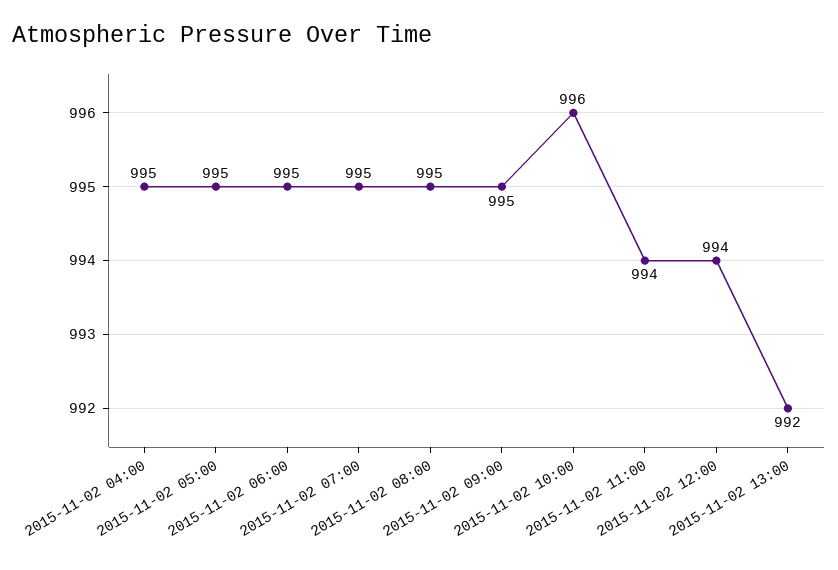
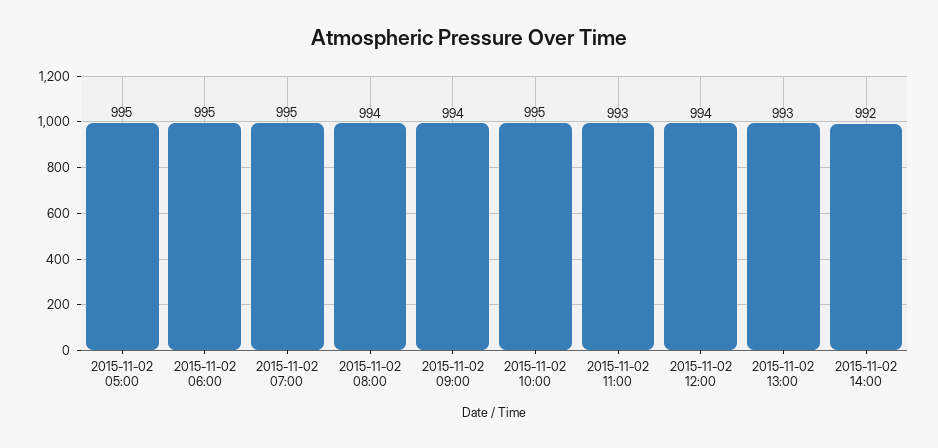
2015-11-02 04:00: 995 -> none
2015-11-02 08:00: 995 -> 994
2015-11-02 09:00: 995 -> 994
2015-11-02 10:00: 996 -> 995
2015-11-02 11:00: 994 -> 993
2015-11-02 13:00: 992 -> 993
2015-11-02 14:00: none -> 992

